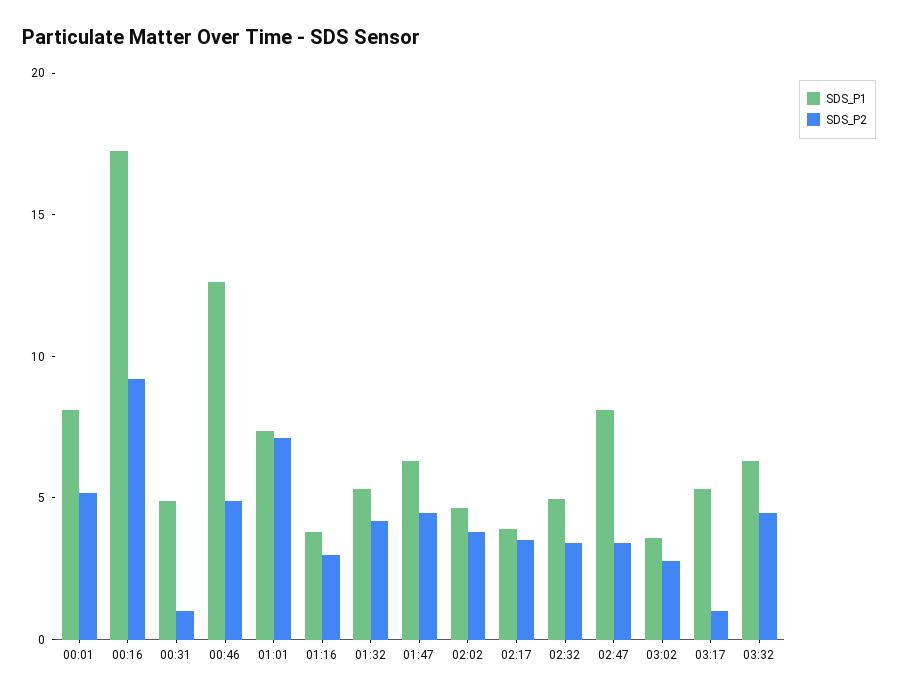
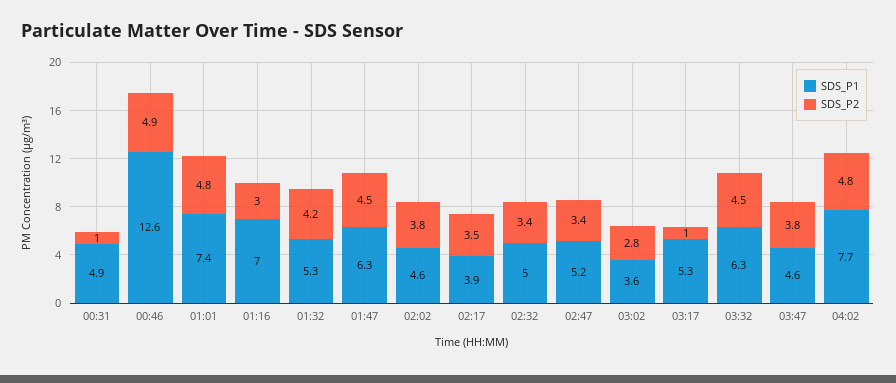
SDS_P1, 00:01: 8 -> none
SDS_P2, 00:01: 5 -> none
SDS_P1, 00:16: 17 -> none
SDS_P2, 00:16: 9 -> none
SDS_P2, 01:01: 7 -> 4.8
SDS_P1, 01:16: 4 -> 7
SDS_P1, 02:47: 8 -> 5.2
SDS_P1, 03:47: none -> 4.6
SDS_P2, 03:47: none -> 3.8
SDS_P1, 04:02: none -> 7.7
SDS_P2, 04:02: none -> 4.8

